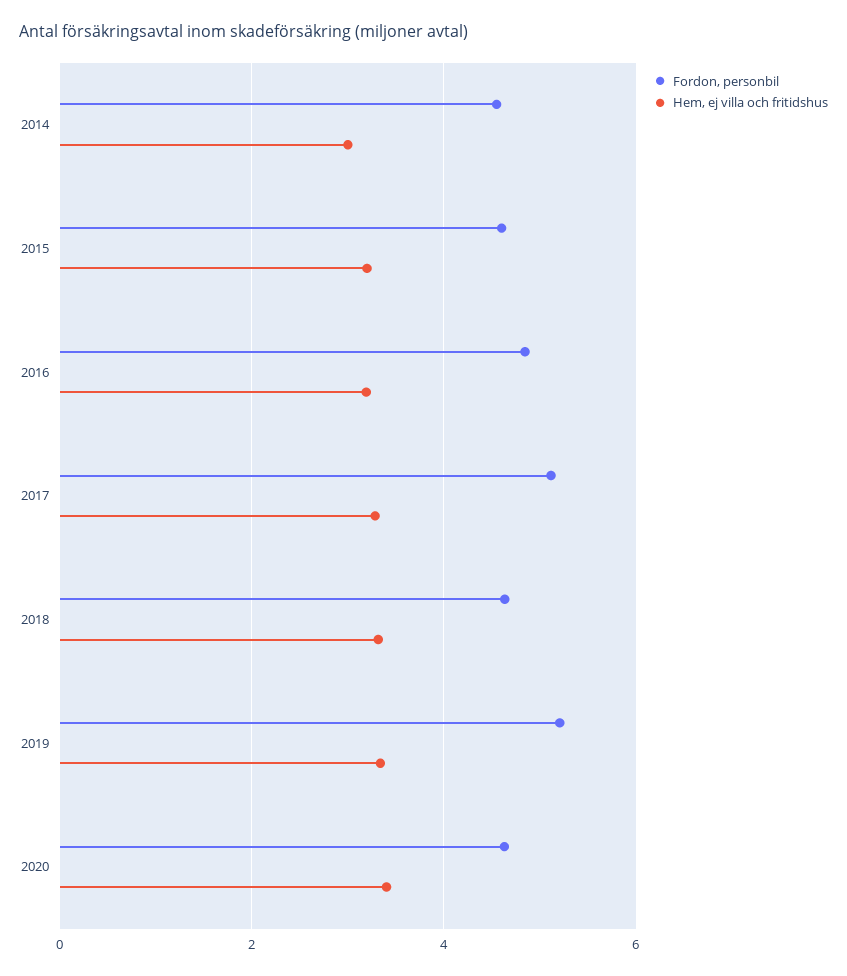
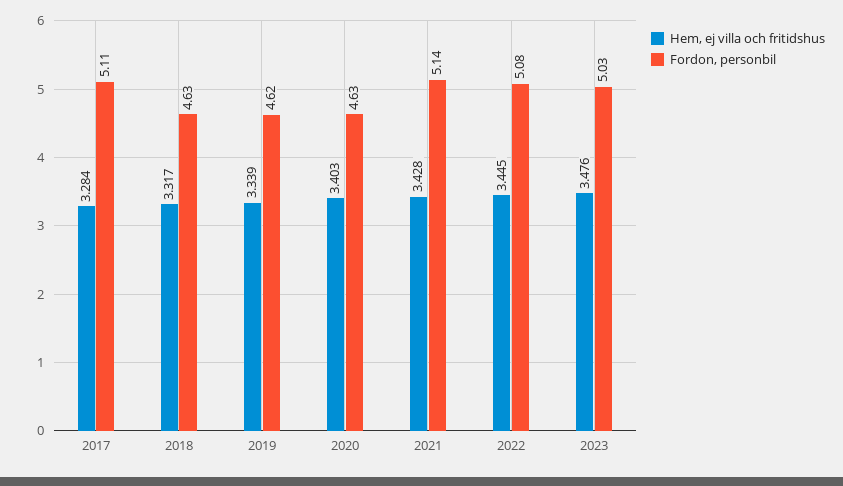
Fordon, personbil, 2014: 4.6 -> none
Hem, ej villa och fritidshus, 2014: 3 -> none
Fordon, personbil, 2015: 4.6 -> none
Hem, ej villa och fritidshus, 2015: 3.2 -> none
Fordon, personbil, 2016: 4.8 -> none
Hem, ej villa och fritidshus, 2016: 3.2 -> none
Fordon, personbil, 2019: 5.2 -> 4.62
Hem, ej villa och fritidshus, 2021: none -> 3.428
Fordon, personbil, 2021: none -> 5.14
Hem, ej villa och fritidshus, 2022: none -> 3.445
Fordon, personbil, 2022: none -> 5.08
Hem, ej villa och fritidshus, 2023: none -> 3.476
Fordon, personbil, 2023: none -> 5.03

